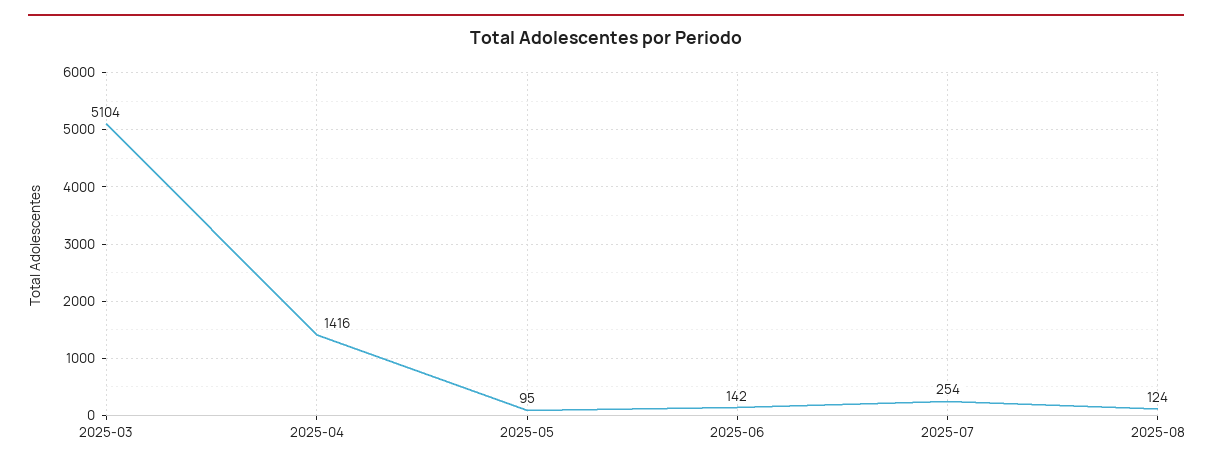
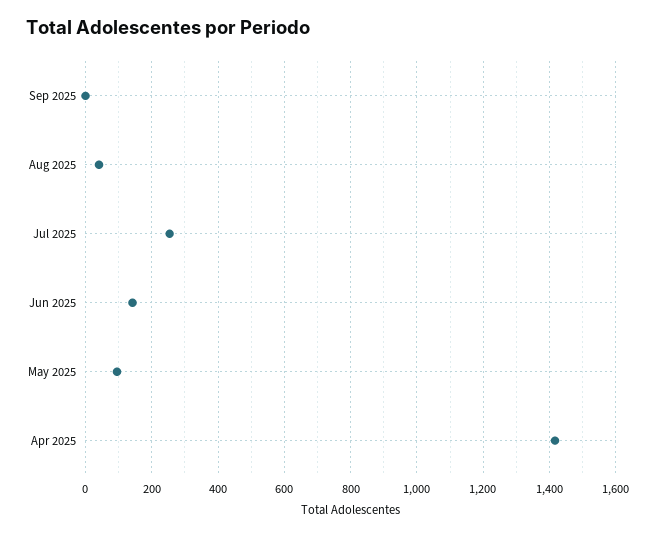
2025-03: 5104 -> none
2025-08: 124 -> 40
Sep 2025: none -> 0

